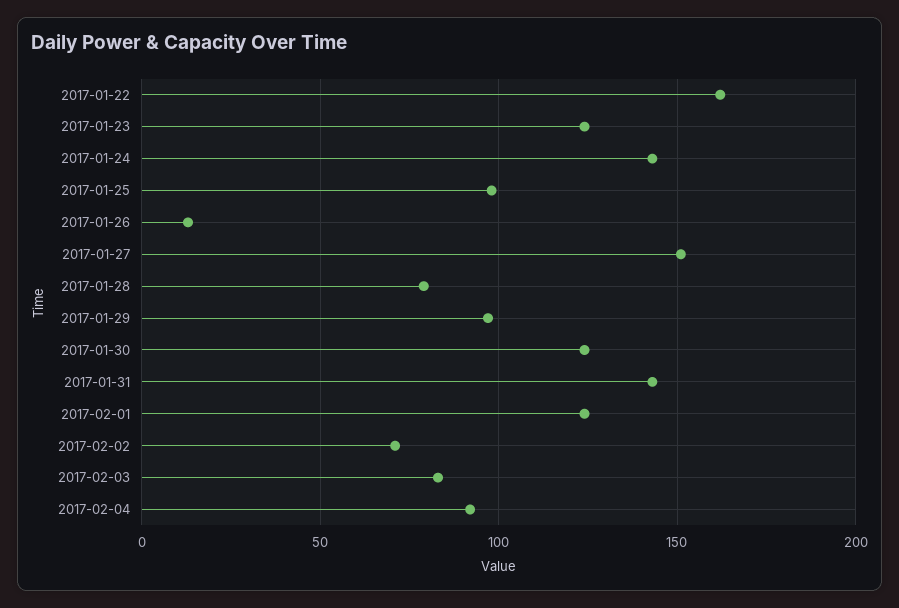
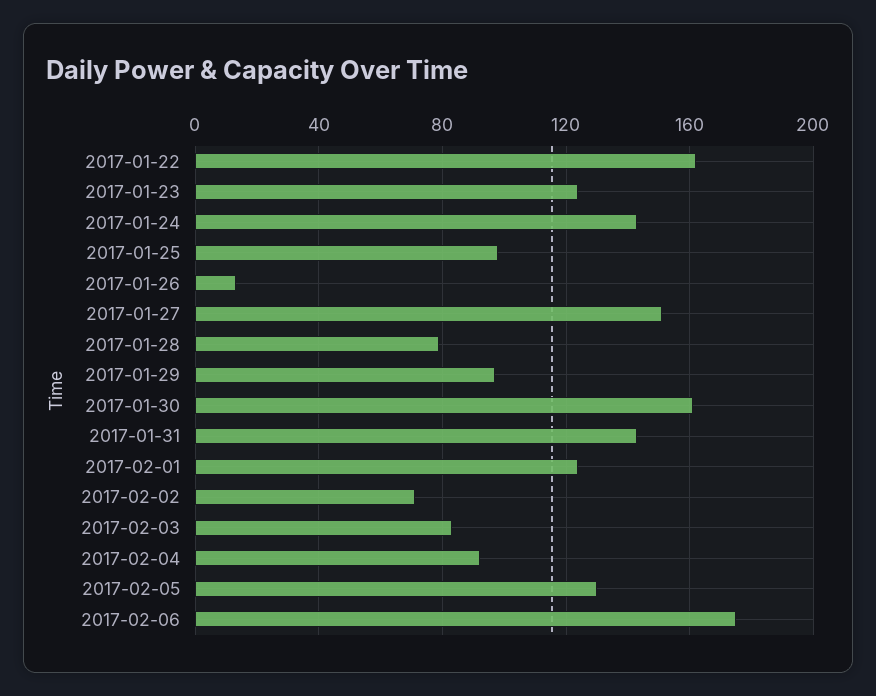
2017-01-30: 125 -> 160
2017-02-05: none -> 130
2017-02-06: none -> 175

